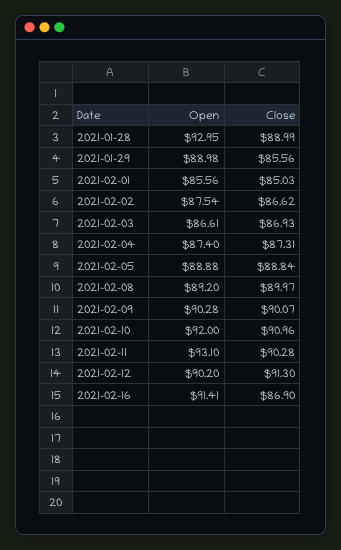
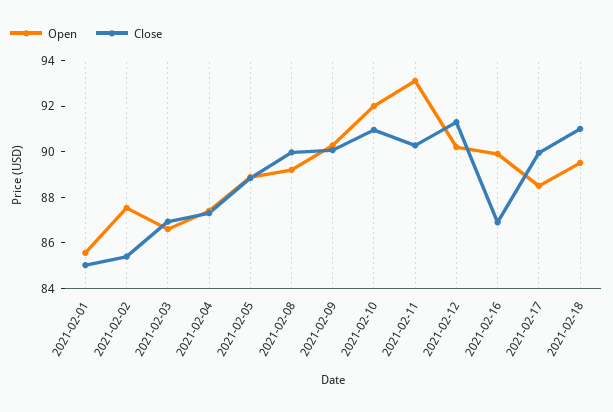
Open, 2021-01-28: 92.95 -> none
Close, 2021-01-28: 88.99 -> none
Open, 2021-01-29: 88.98 -> none
Close, 2021-01-29: 85.56 -> none
Close, 2021-02-02: 86.62 -> 85.5
Open, 2021-02-16: 91.41 -> 90
Open, 2021-02-17: none -> 88.5
Close, 2021-02-17: none -> 90
Open, 2021-02-18: none -> 89.5
Close, 2021-02-18: none -> 91

